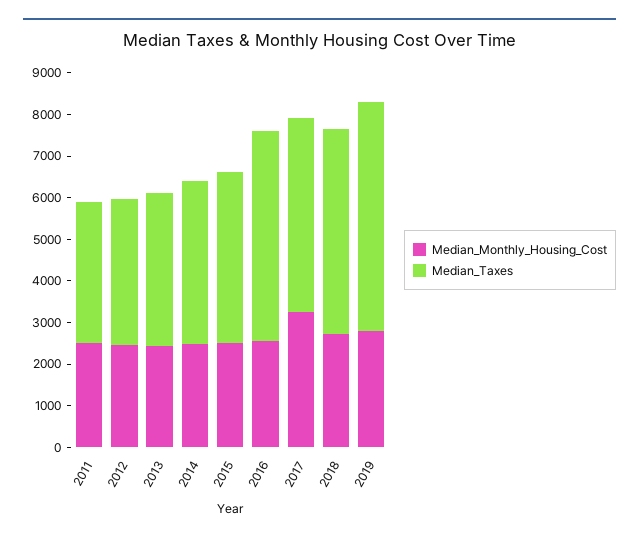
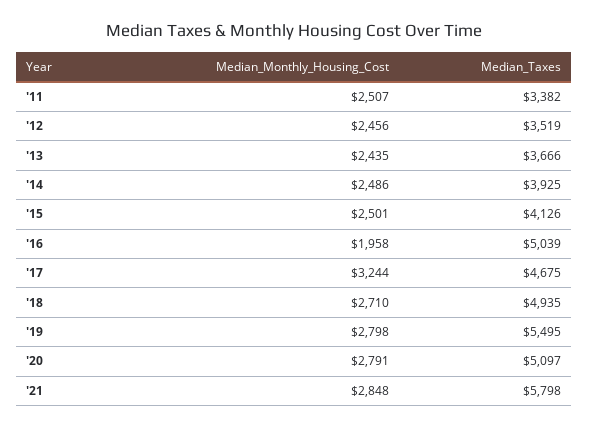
Median_Monthly_Housing_Cost, 2016: 2600 -> 1958
Median_Monthly_Housing_Cost, '20: none -> 2791
Median_Taxes, '20: none -> 5097
Median_Monthly_Housing_Cost, '21: none -> 2848
Median_Taxes, '21: none -> 5798

